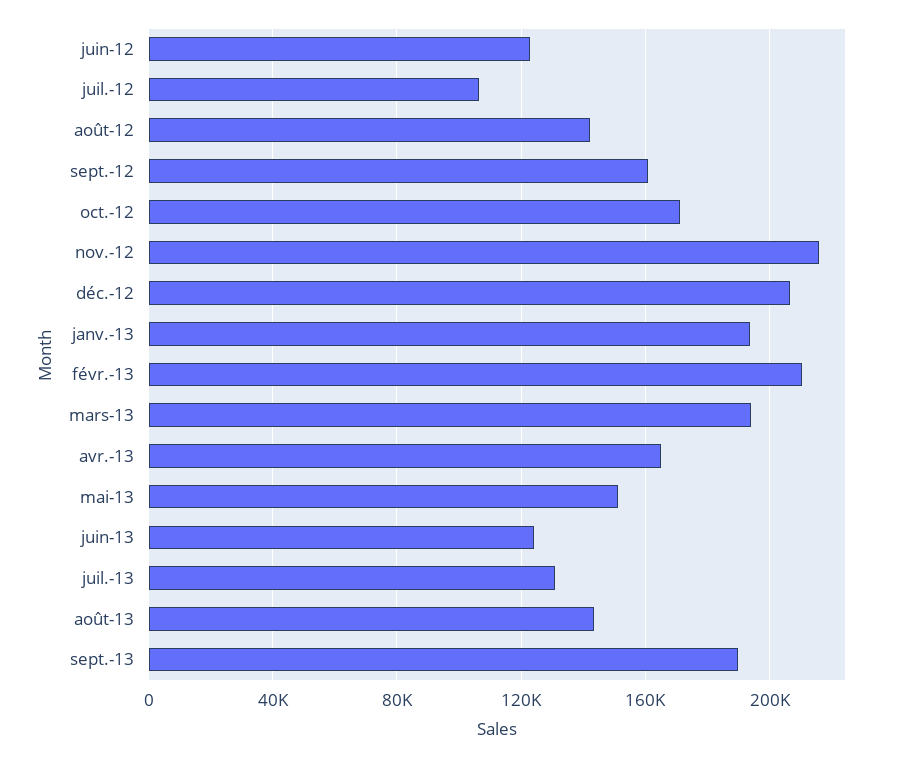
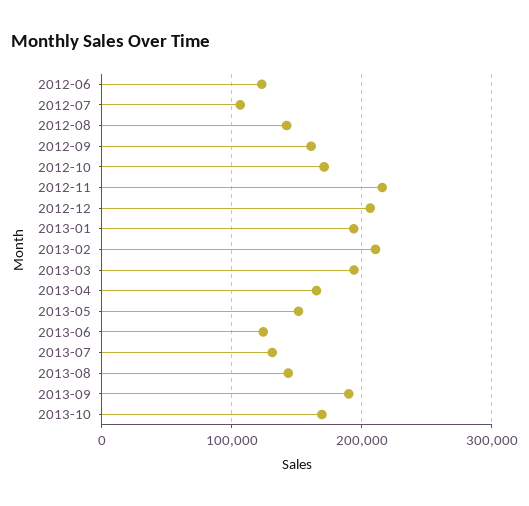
2013-10: none -> 170000

